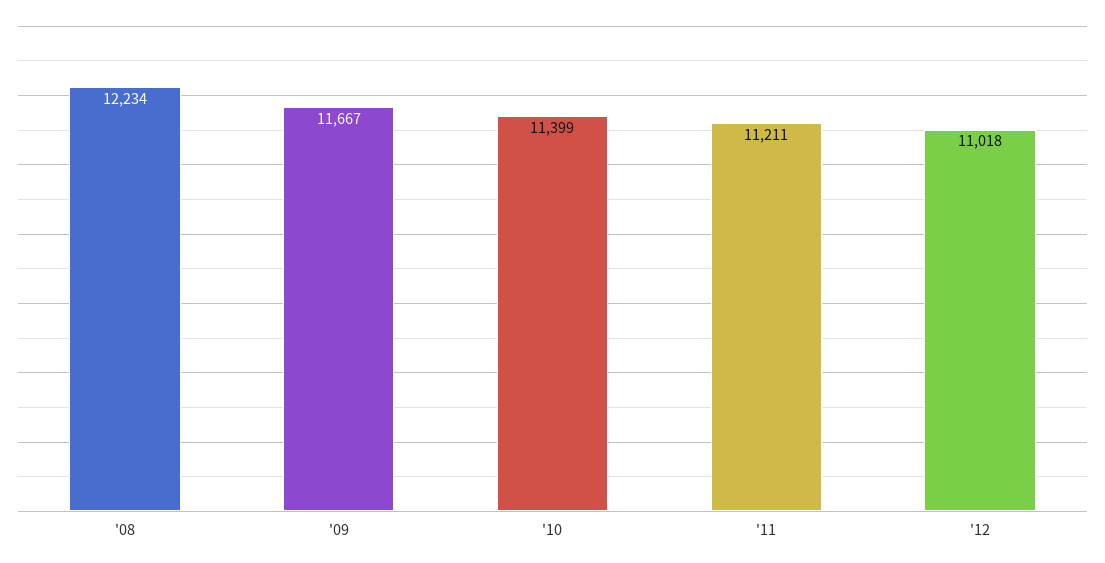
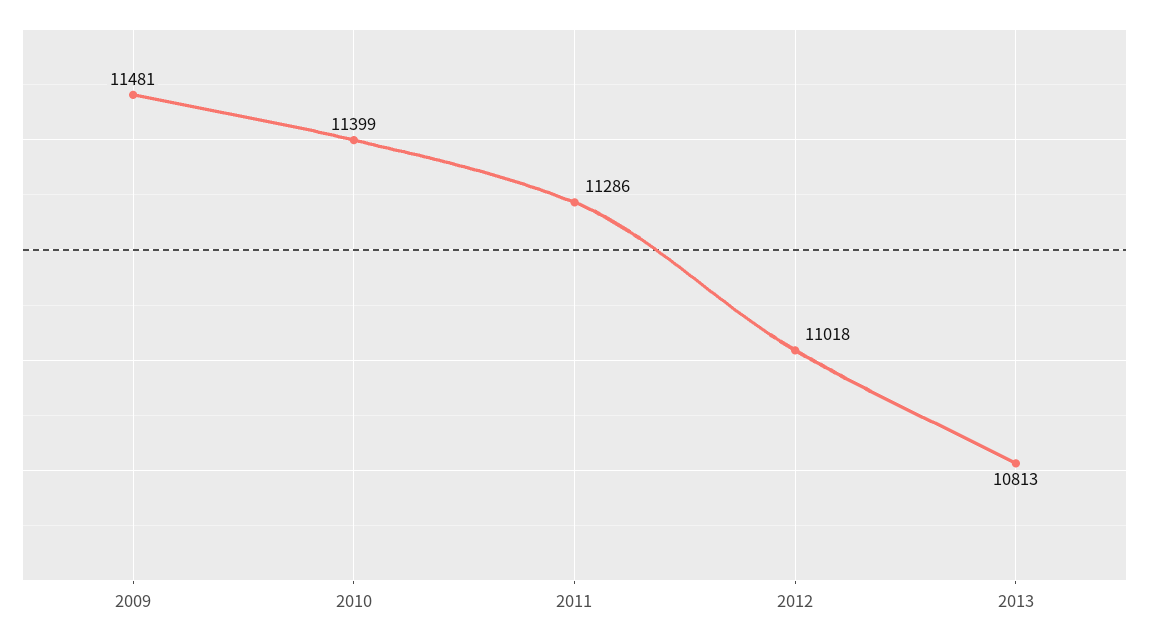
'08: 12234 -> none
'09: 11667 -> 11481
'11: 11211 -> 11286
2013: none -> 10813

